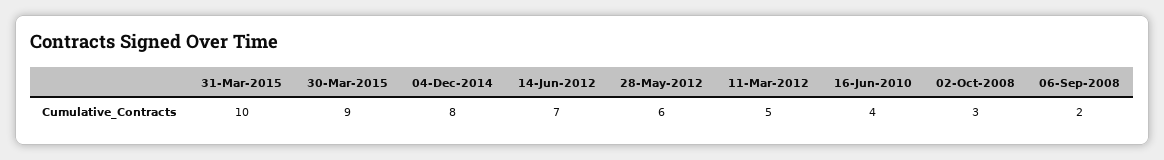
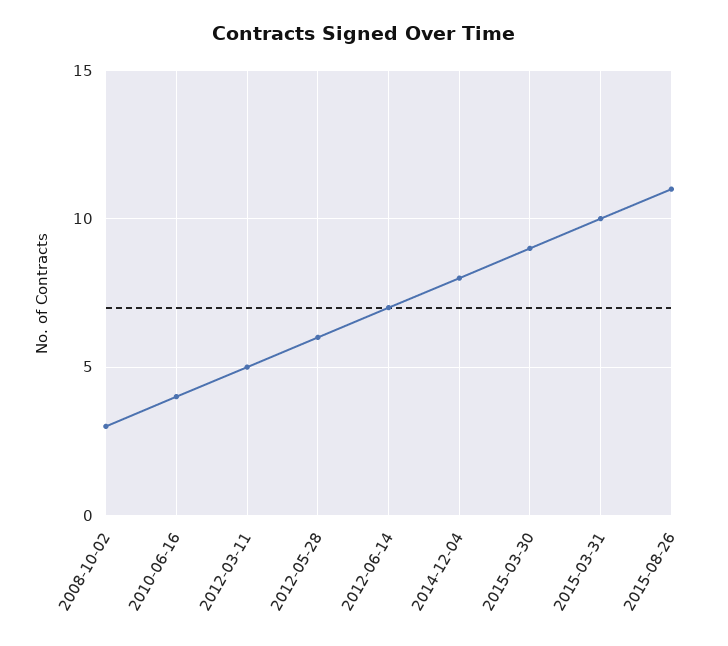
06-Sep-2008: 2 -> none
2015-08-26: none -> 11

